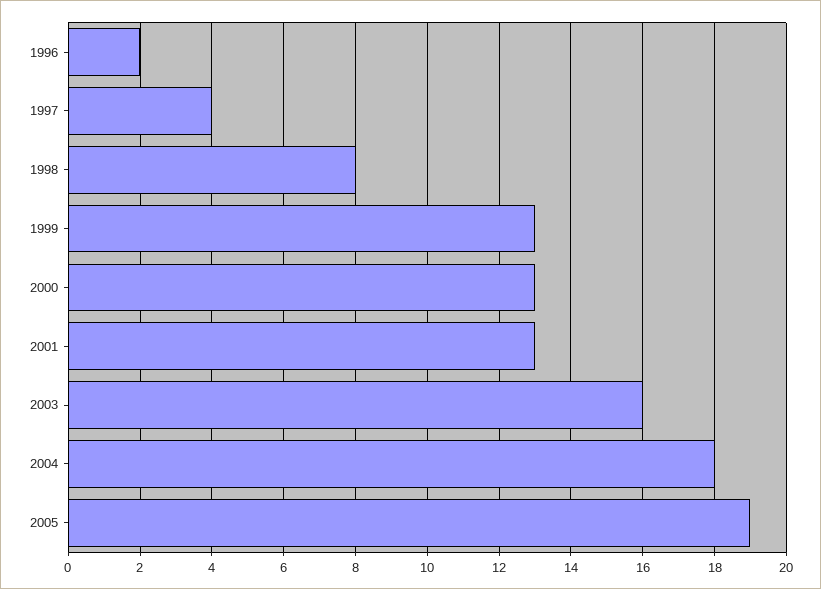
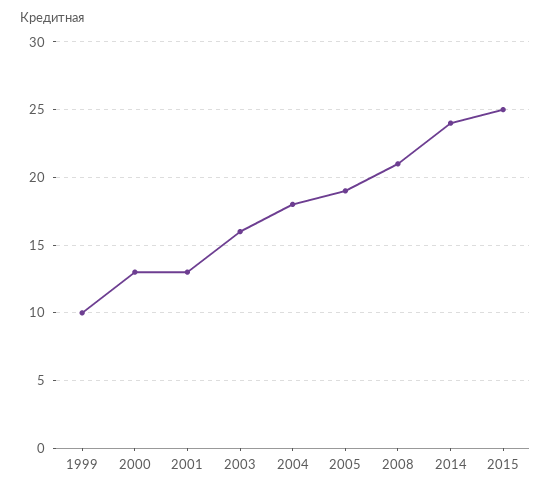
1996: 2 -> none
1997: 4 -> none
1998: 8 -> none
1999: 13 -> 10
2008: none -> 21
2014: none -> 24
2015: none -> 25

